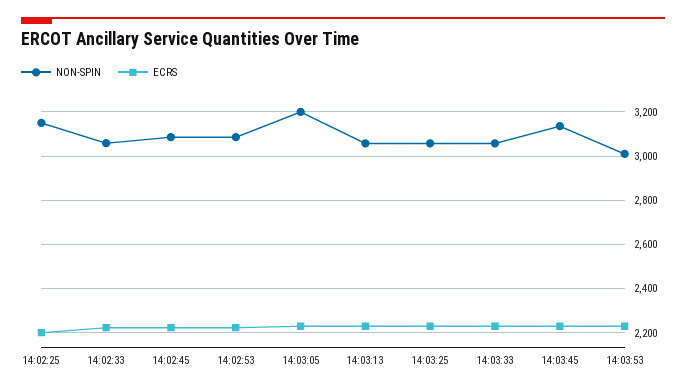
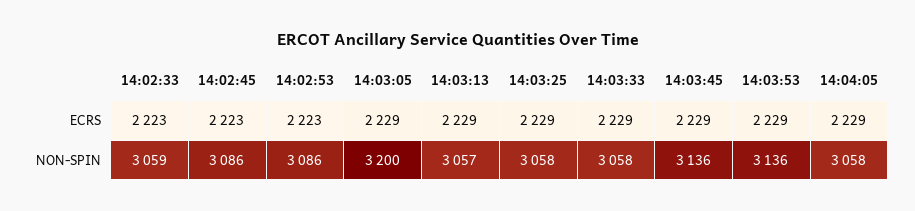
NON-SPIN, 14:02:25: 3150 -> none
ECRS, 14:02:25: 2200 -> none
NON-SPIN, 14:03:53: 3000 -> 3136
ECRS, 14:04:05: none -> 2229
NON-SPIN, 14:04:05: none -> 3058

